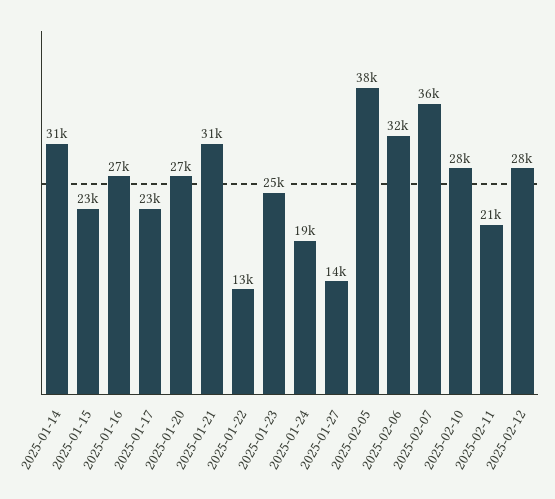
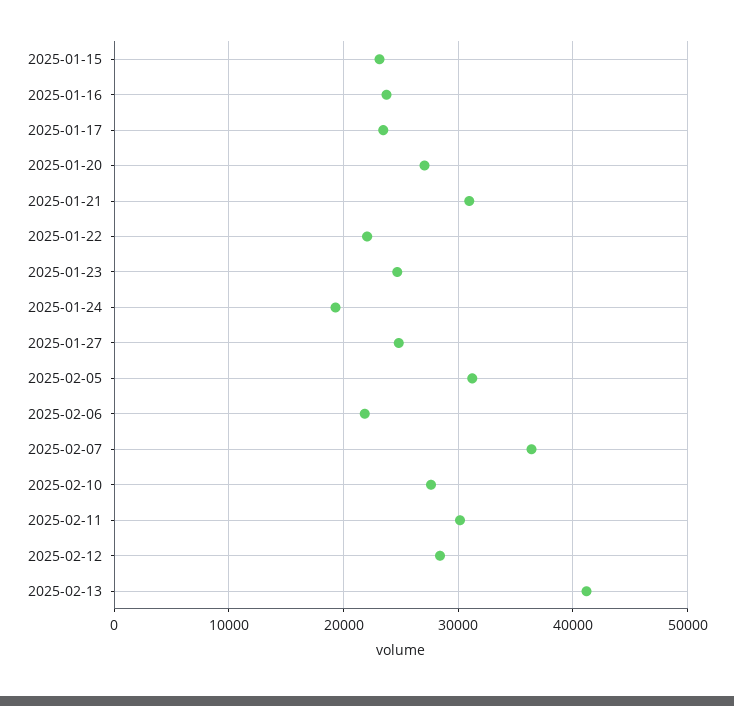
2025-01-14: 31000 -> none
2025-01-16: 27000 -> 24000
2025-01-22: 13000 -> 22000
2025-01-27: 14000 -> 25000
2025-02-05: 38000 -> 31000
2025-02-06: 32000 -> 22000
2025-02-11: 21000 -> 30000
2025-02-13: none -> 41000

